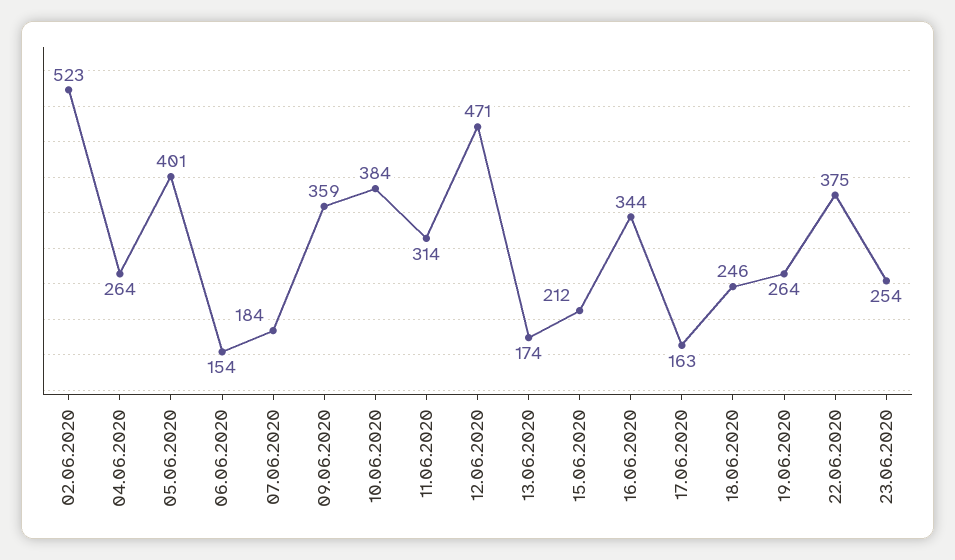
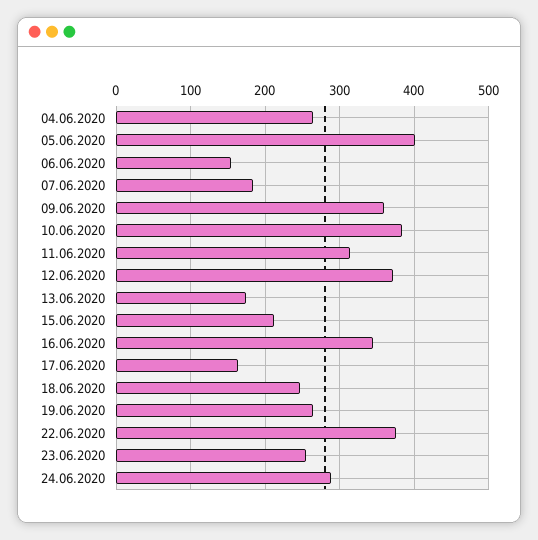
02.06.2020: 523 -> none
12.06.2020: 471 -> 370
24.06.2020: none -> 290

